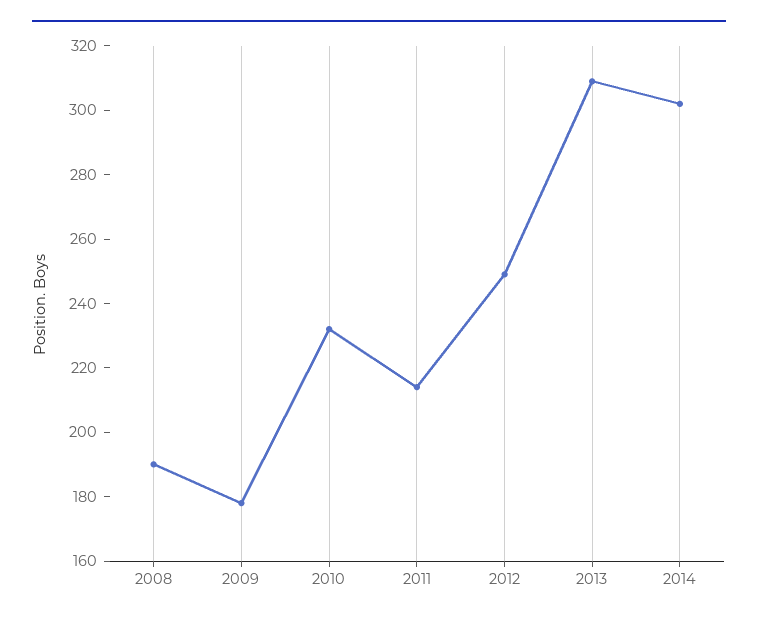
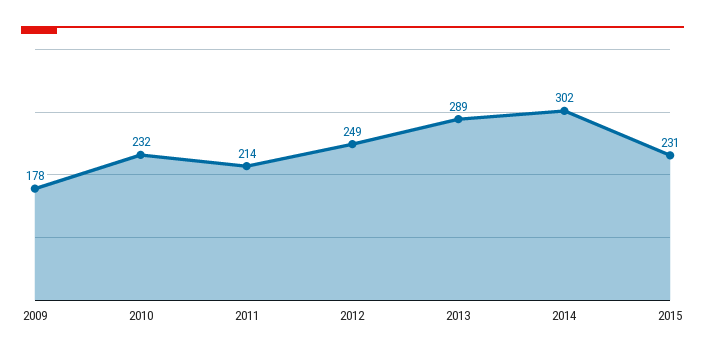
2008: 190 -> none
2013: 310 -> 289
2015: none -> 231

